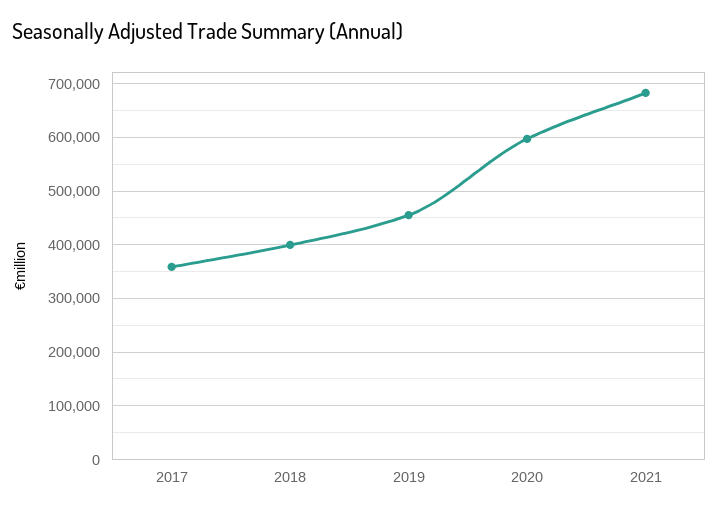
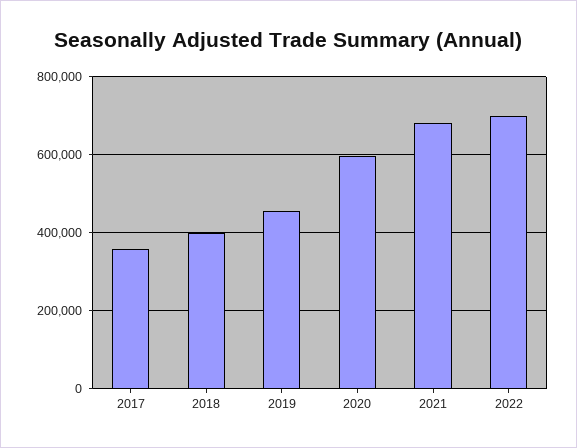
2022: none -> 700000

